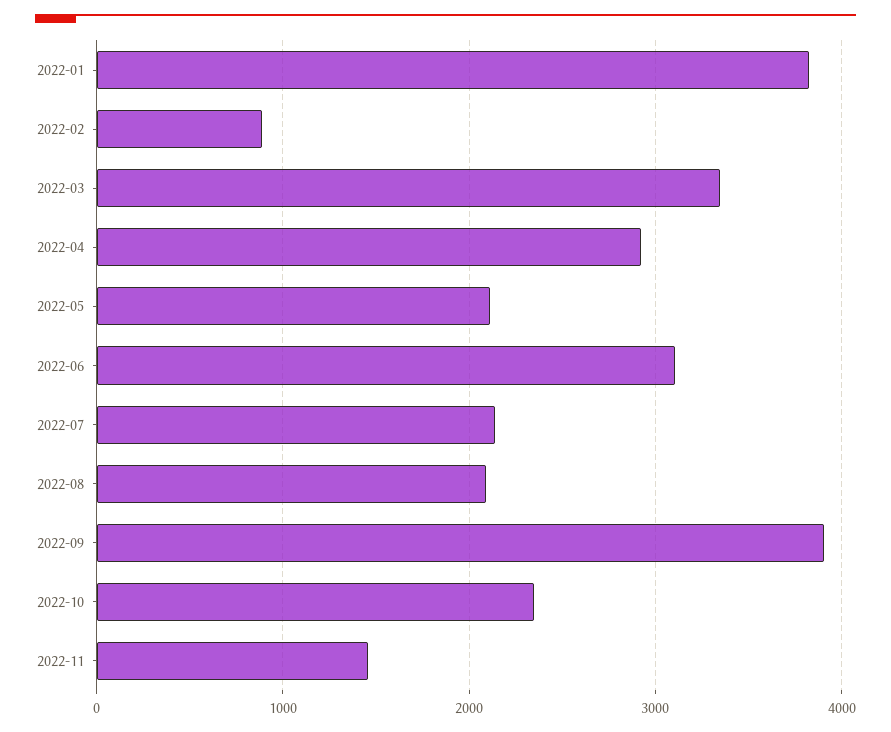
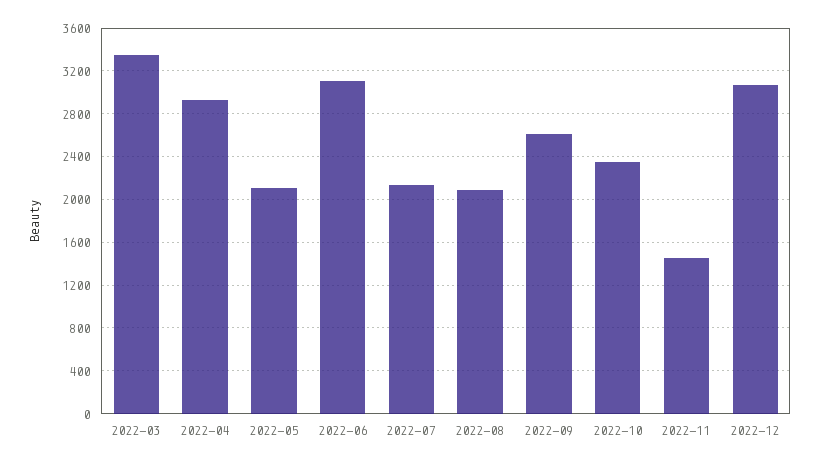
2022-01: 3800 -> none
2022-02: 900 -> none
2022-09: 3900 -> 2600
2022-12: none -> 3100

